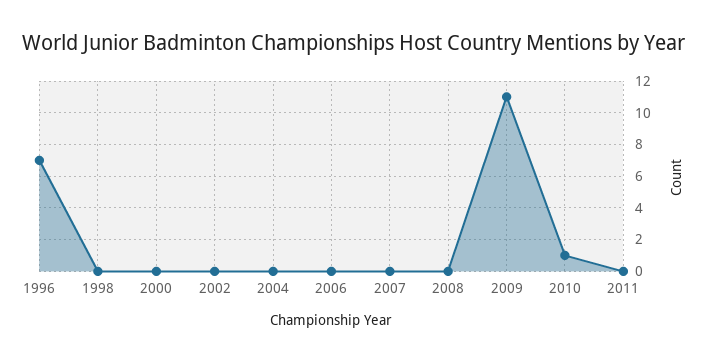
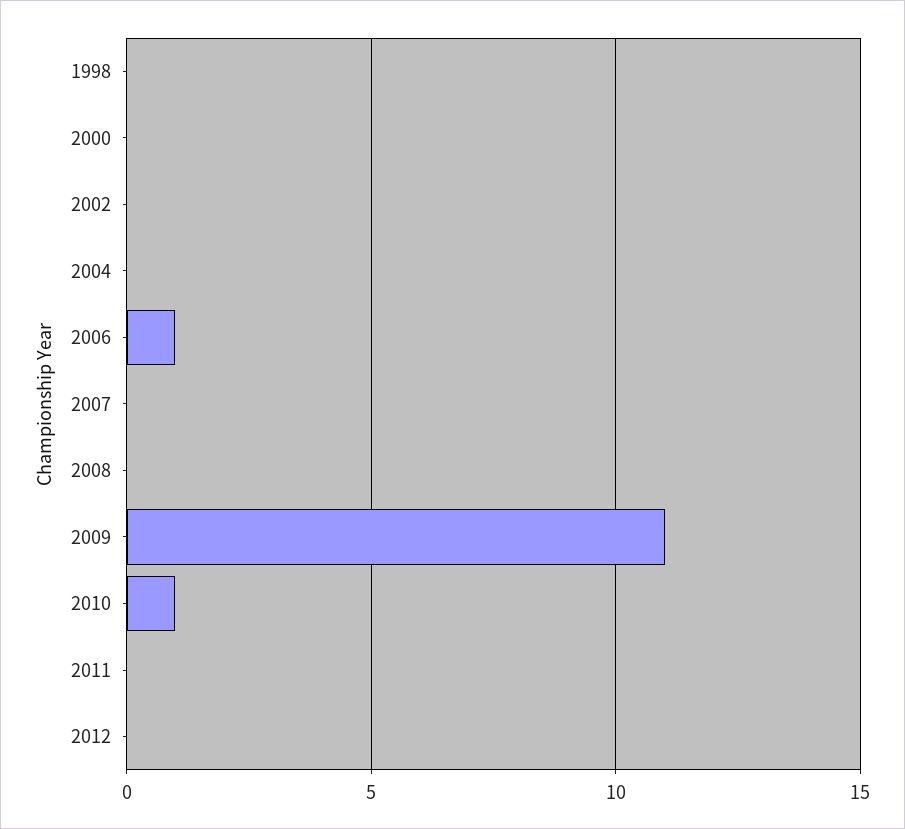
1996: 7 -> none
2006: 0 -> 1
2012: none -> 0

